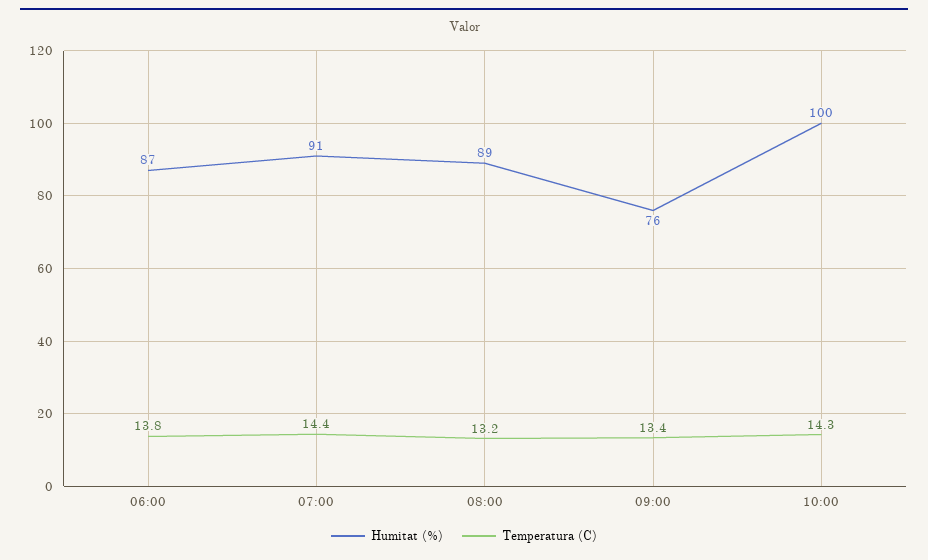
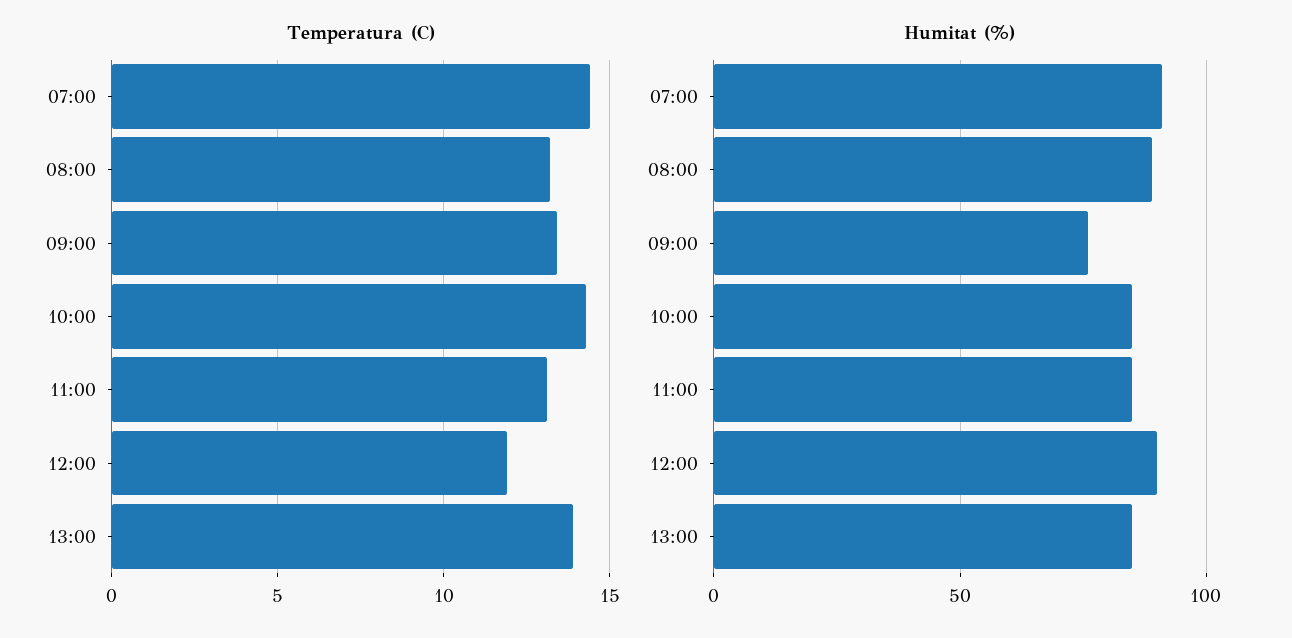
Humitat (%), 06:00: 87 -> none
Temperatura (C), 06:00: 13.8 -> none
Humitat (%), 10:00: 100 -> 85
Temperatura (C), 11:00: none -> 13
Temperatura (C), 12:00: none -> 12
Temperatura (C), 13:00: none -> 14
Humitat (%), 11:00: none -> 85
Humitat (%), 12:00: none -> 90
Humitat (%), 13:00: none -> 85

